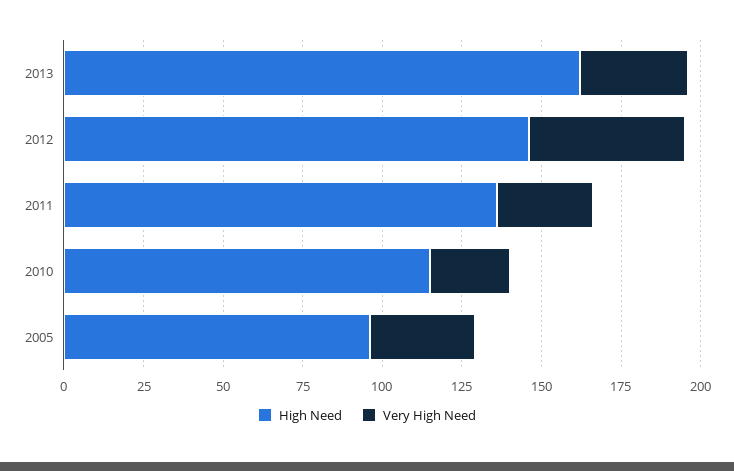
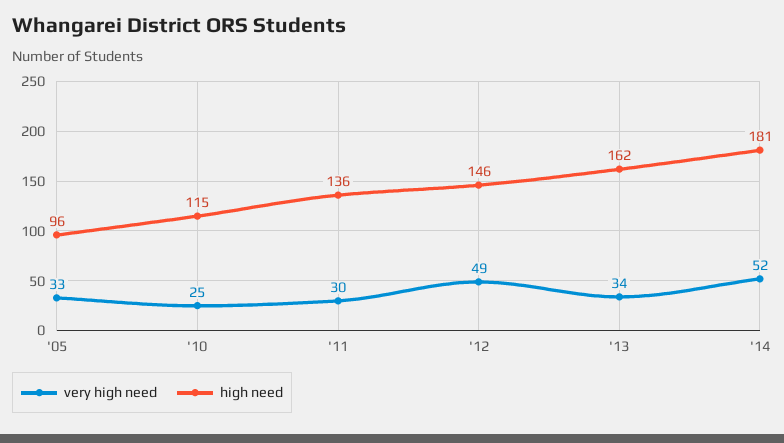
Very High Need, '14: none -> 52
High Need, '14: none -> 181

